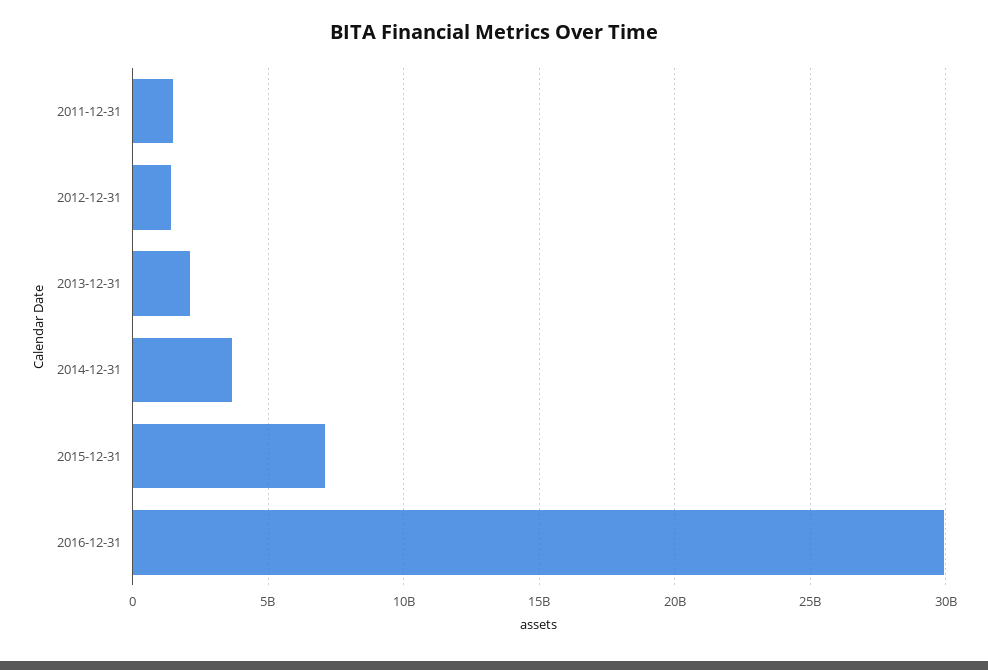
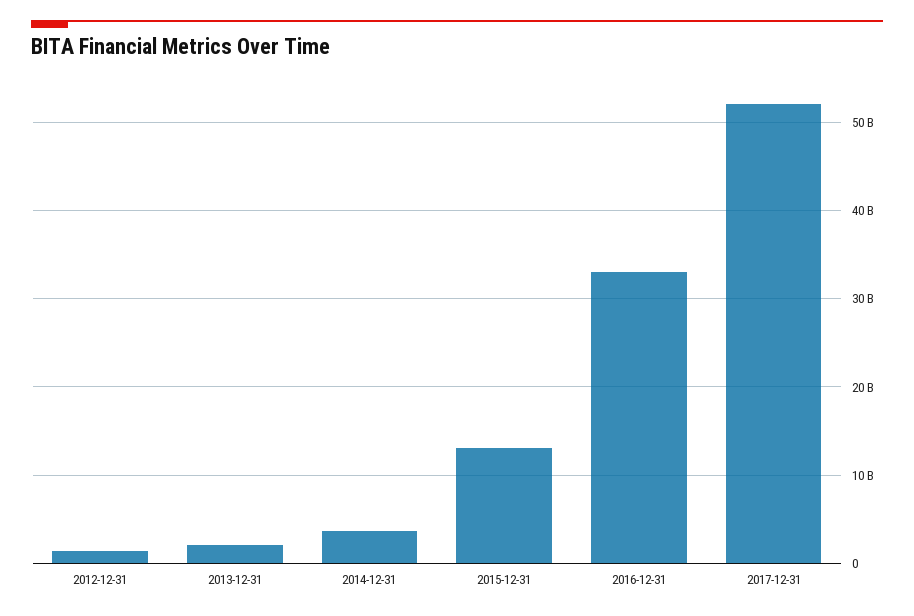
2011-12-31: 1500000000 -> none
2015-12-31: 7000000000 -> 13000000000
2016-12-31: 30000000000 -> 33000000000
2017-12-31: none -> 52000000000

